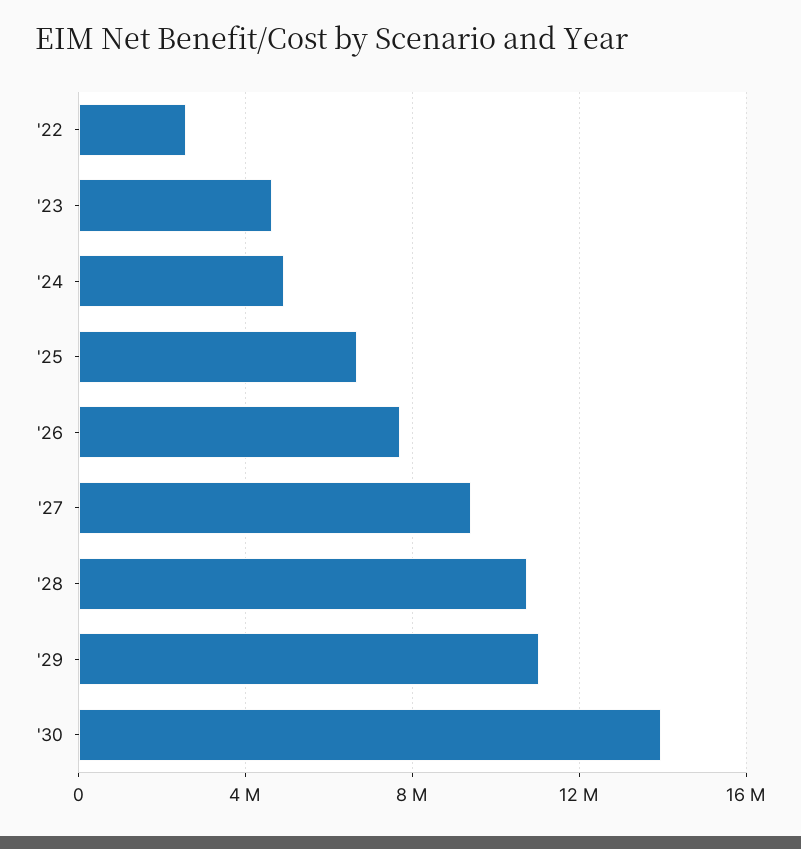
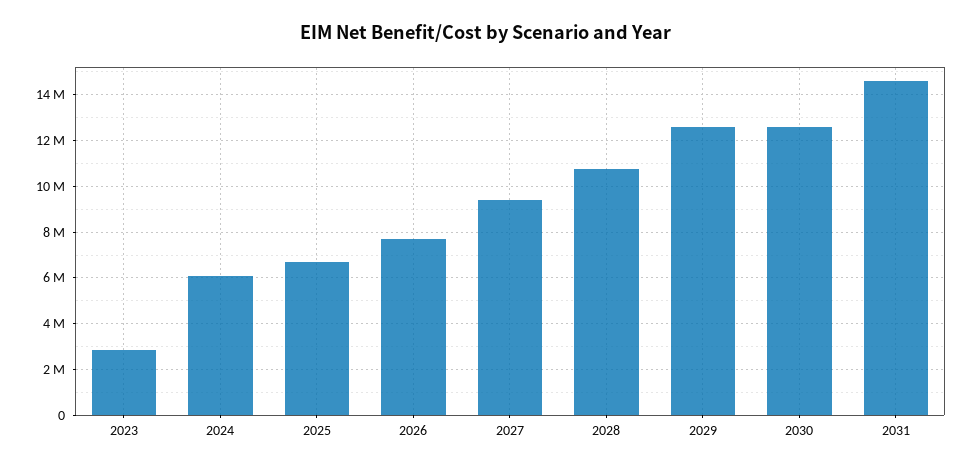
'22: 2500000 -> none
'23: 4500000 -> 3000000
'24: 5000000 -> 6000000
'29: 11000000 -> 12500000
'30: 14000000 -> 12500000
2031: none -> 14500000

